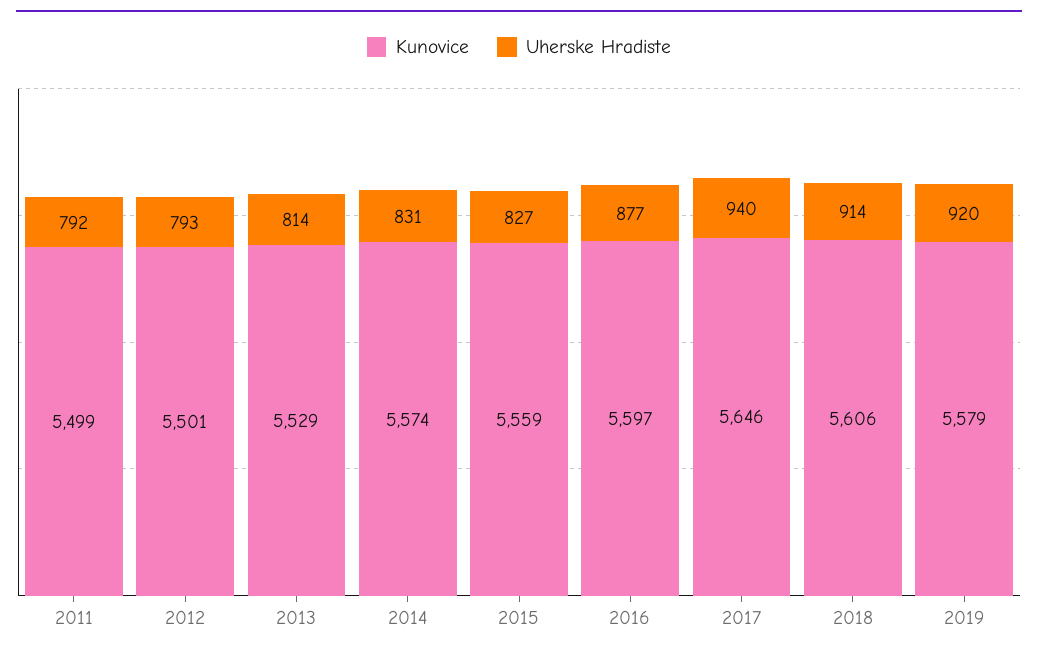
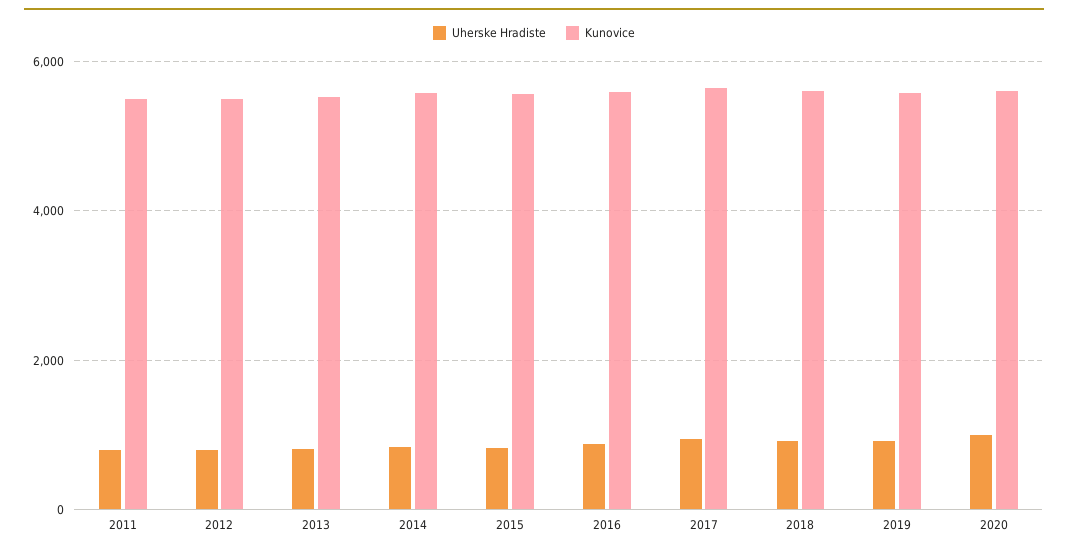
Uherske Hradiste, 2020: none -> 1000
Kunovice, 2020: none -> 5600

